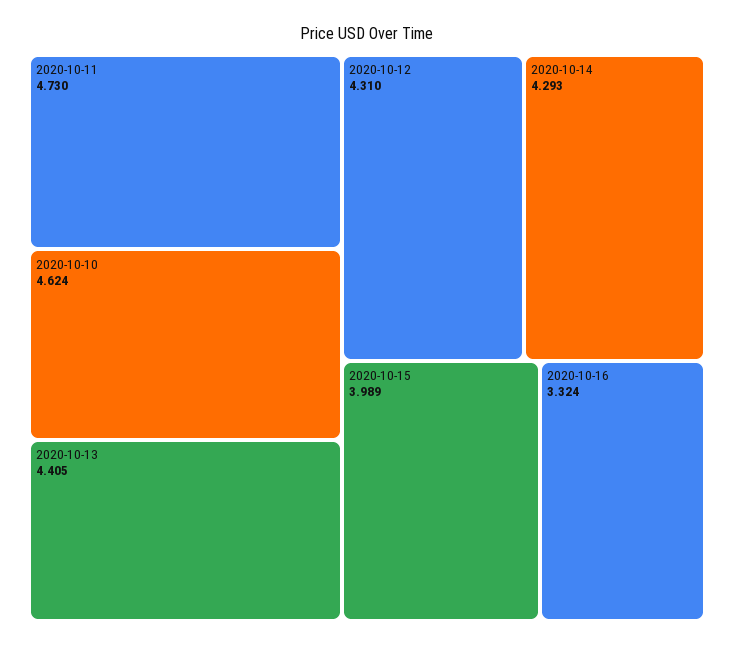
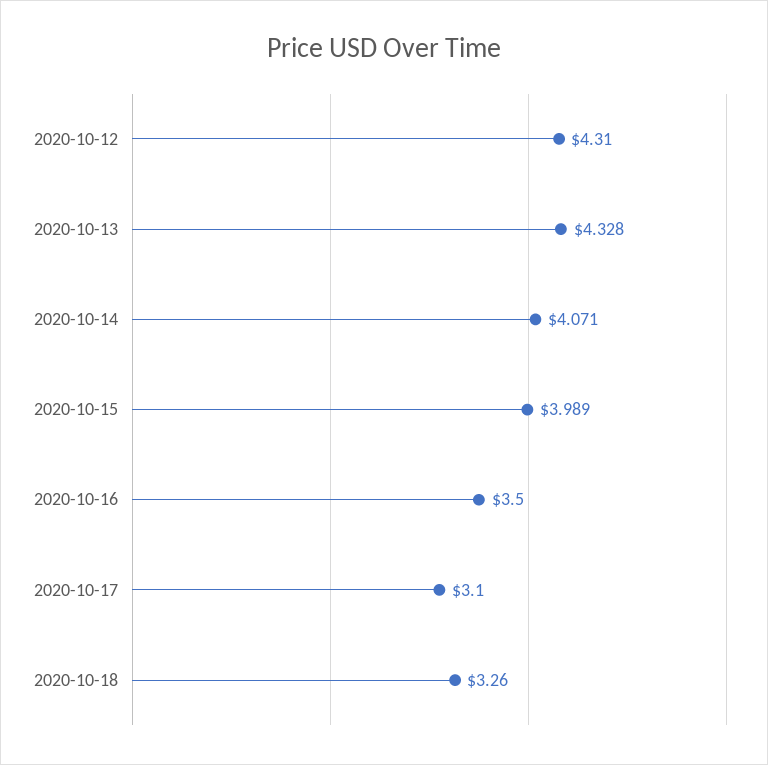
2020-10-11: 4.73 -> none
2020-10-10: 4.624 -> none
2020-10-13: 4.405 -> 4.328
2020-10-14: 4.293 -> 4.071
2020-10-16: 3.324 -> 3.5
2020-10-17: none -> 3.1
2020-10-18: none -> 3.26

